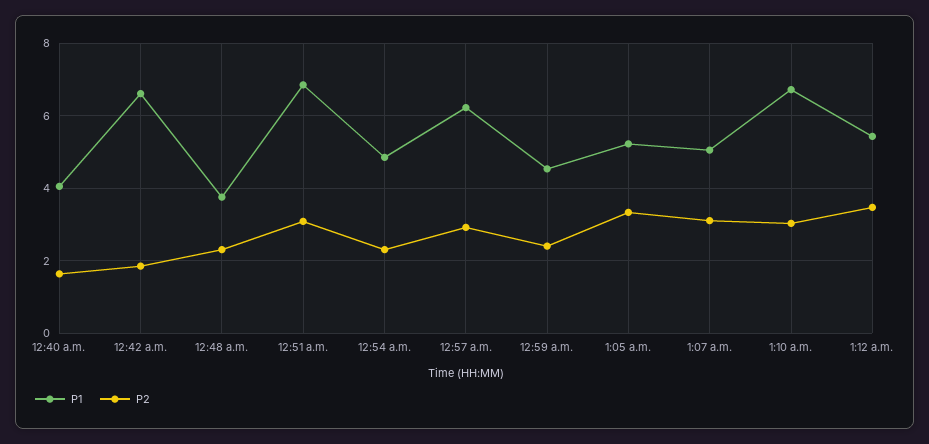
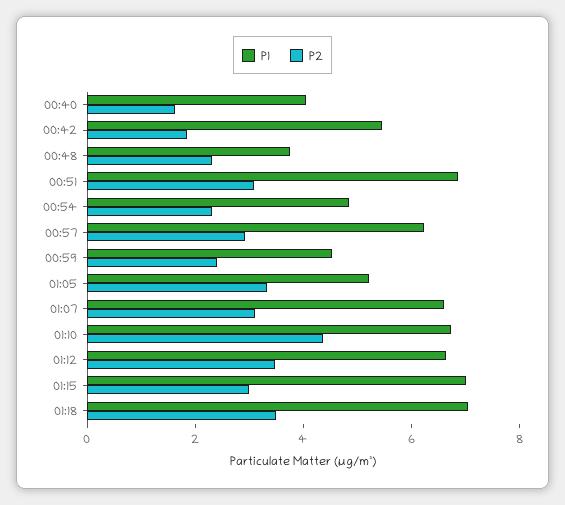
P1, 12:42 a.m.: 6.6 -> 5.5
P1, 1:07 a.m.: 5 -> 6.5
P2, 1:10 a.m.: 3 -> 4.5
P1, 1:12 a.m.: 5.4 -> 6.5
P1, 01:15: none -> 7
P2, 01:15: none -> 3
P1, 01:18: none -> 7
P2, 01:18: none -> 3.5

